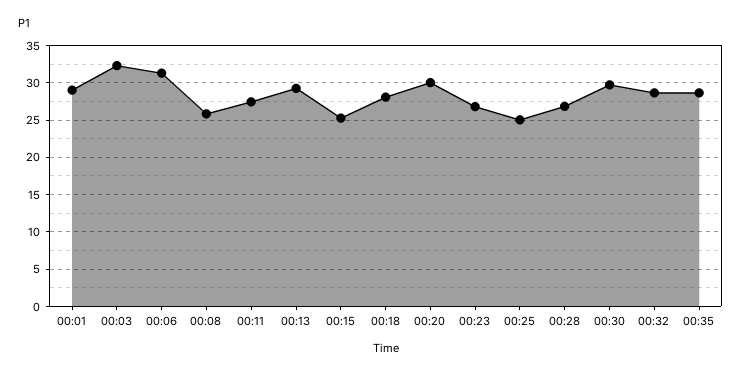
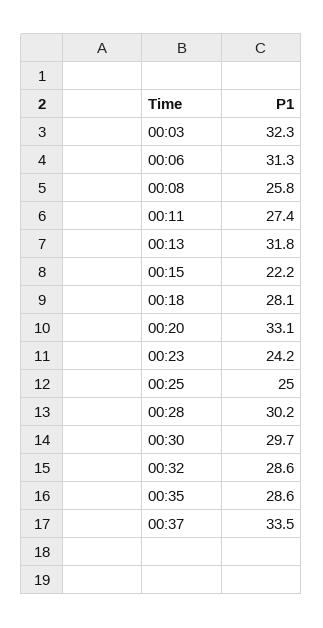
00:01: 29 -> none
00:13: 29 -> 31.8
00:15: 25 -> 22.2
00:20: 30 -> 33.1
00:23: 27 -> 24.2
00:28: 27 -> 30.2
00:37: none -> 33.5

